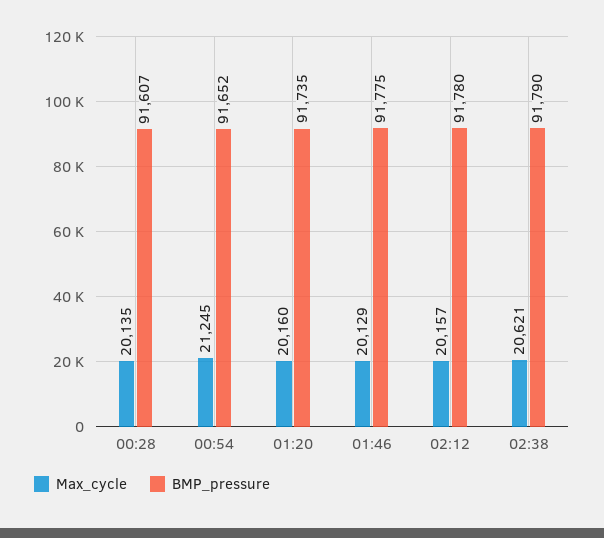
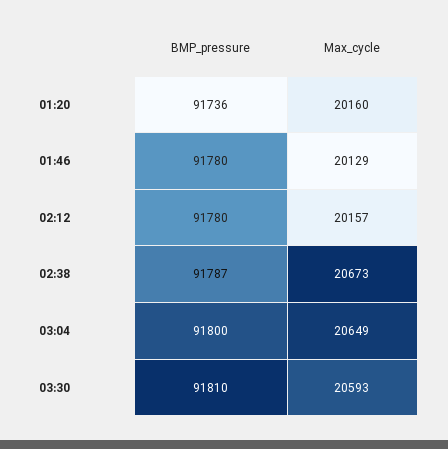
Max_cycle, 00:28: 20135 -> none
BMP_pressure, 00:28: 91607 -> none
Max_cycle, 00:54: 21245 -> none
BMP_pressure, 00:54: 91652 -> none
BMP_pressure, 01:20: 91735 -> 91736
BMP_pressure, 01:46: 91775 -> 91780
Max_cycle, 02:38: 20621 -> 20673
BMP_pressure, 02:38: 91790 -> 91787
BMP_pressure, 03:04: none -> 91800
Max_cycle, 03:04: none -> 20649
BMP_pressure, 03:30: none -> 91810
Max_cycle, 03:30: none -> 20593

